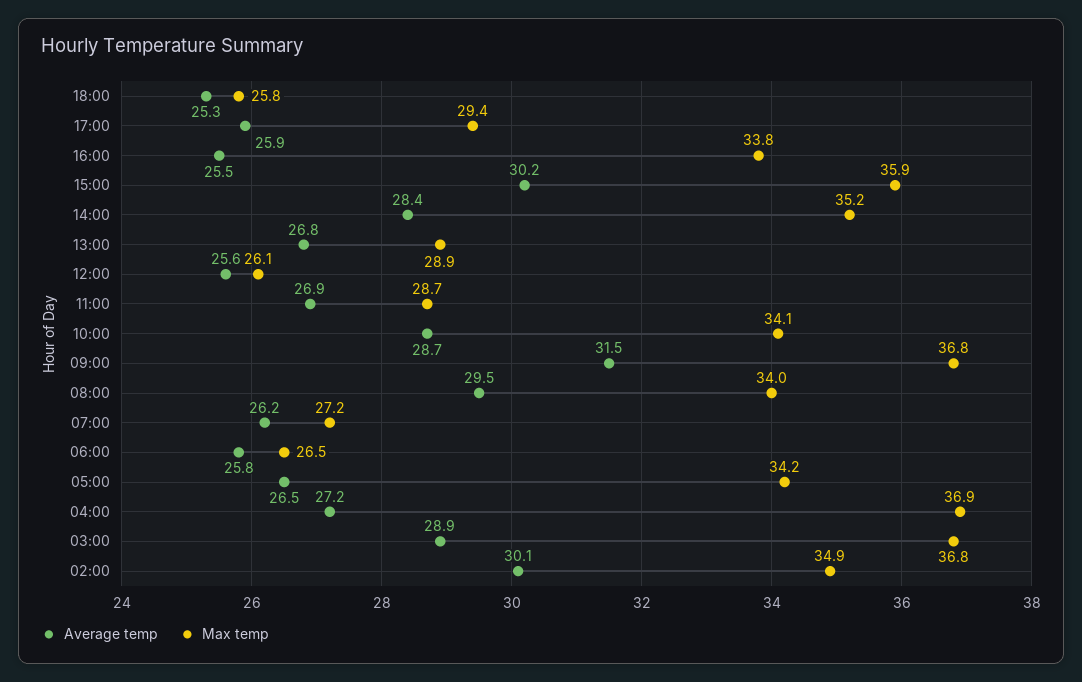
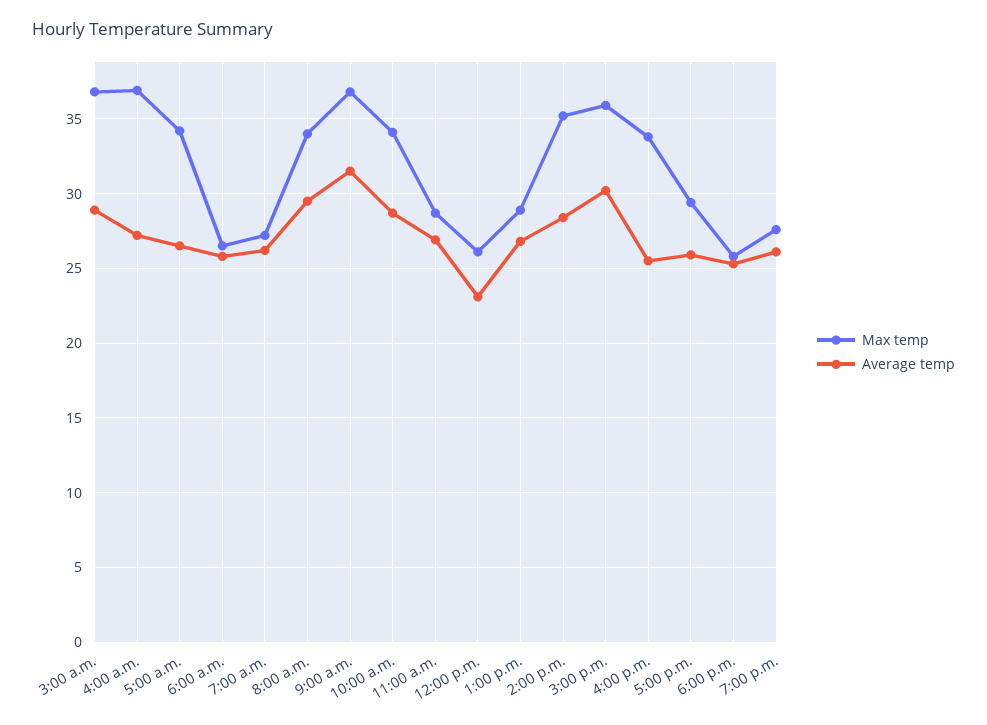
Average temp, 12:00: 25.6 -> 23
Average temp, 02:00: 30.1 -> none
Max temp, 02:00: 34.9 -> none
Max temp, 7:00 p.m.: none -> 27.5
Average temp, 7:00 p.m.: none -> 26

